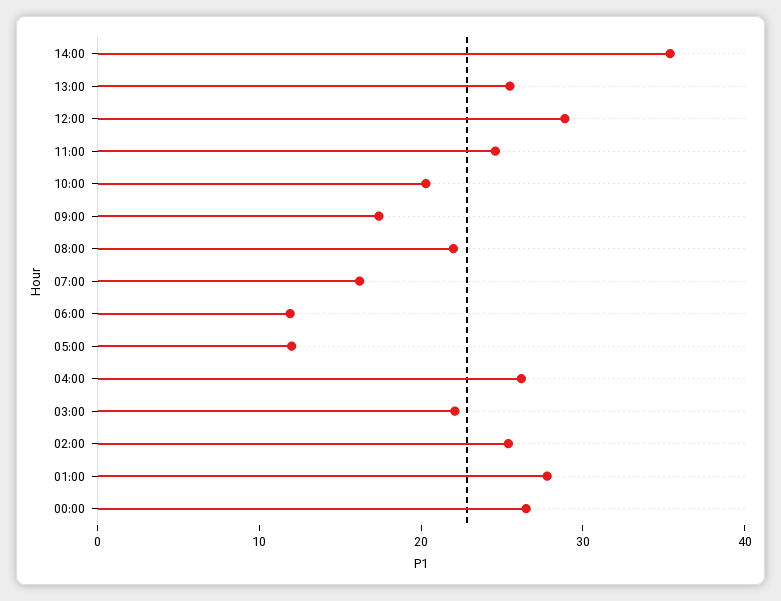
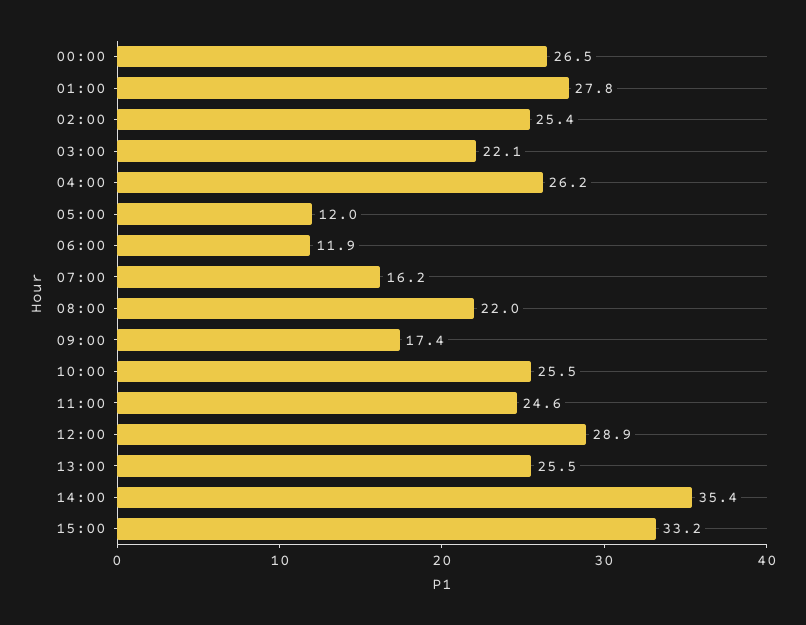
10:00: 20 -> 25.5
15:00: none -> 33.2

